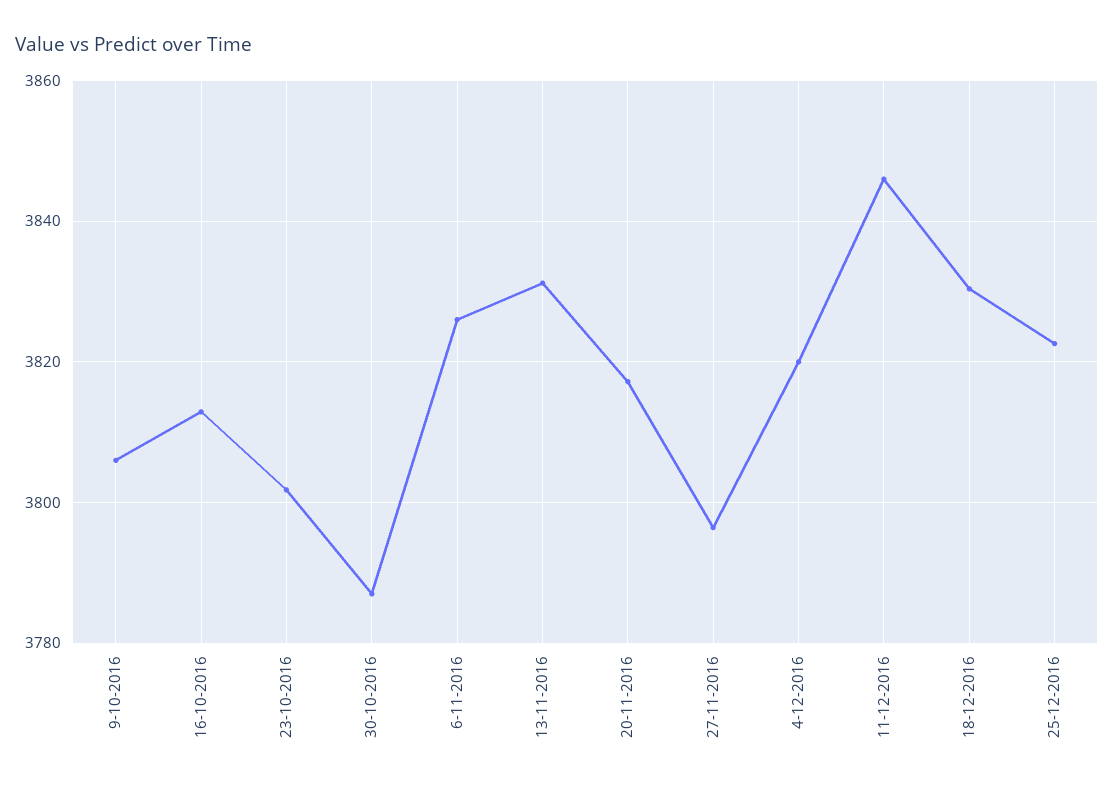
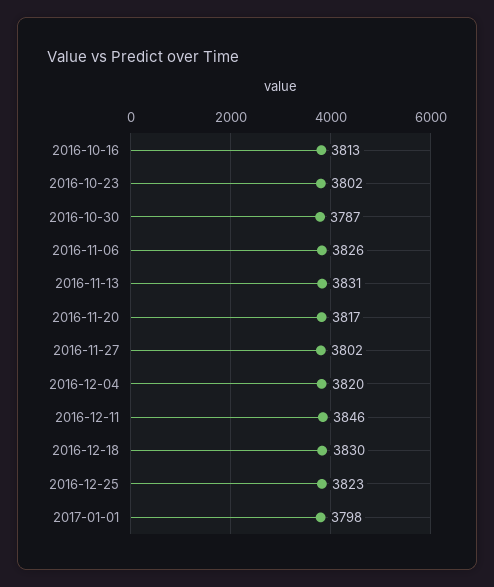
9-10-2016: 3806 -> none
27-11-2016: 3796 -> 3802
2017-01-01: none -> 3798

